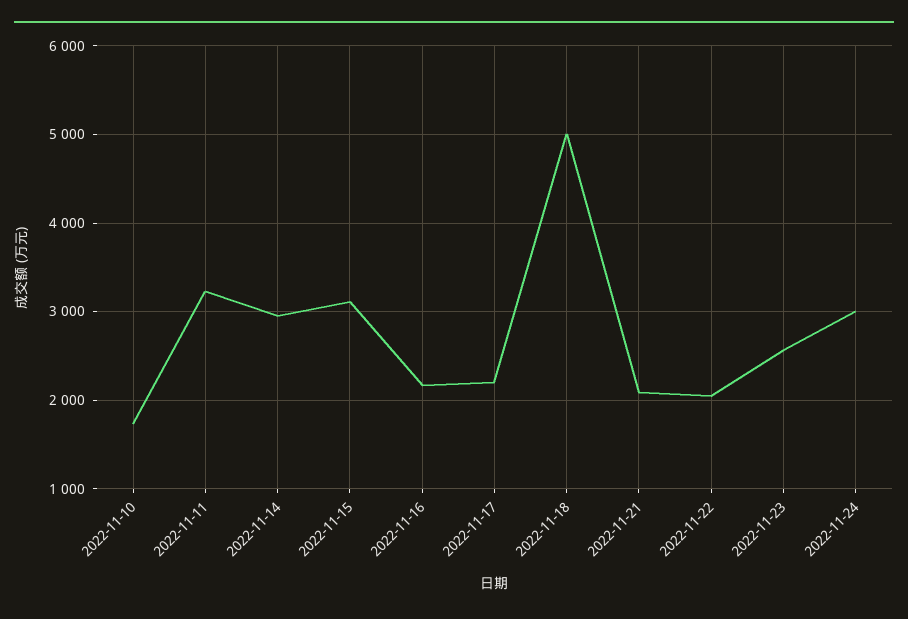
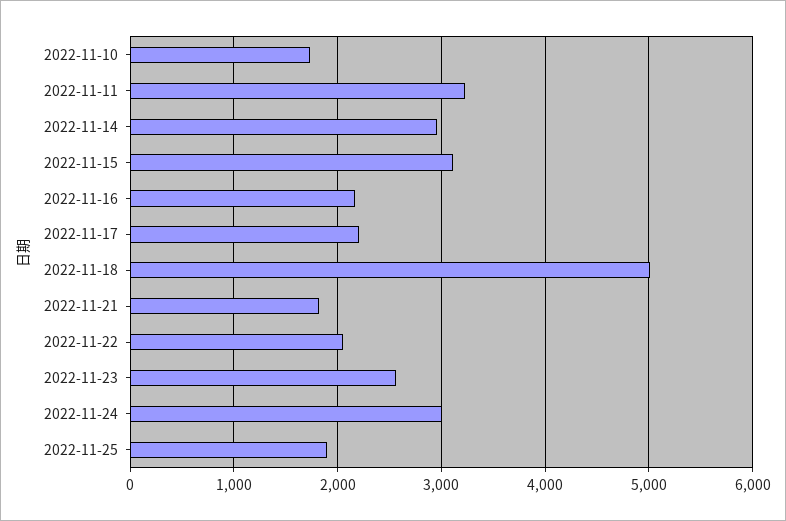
2022-11-21: 2100 -> 1800
2022-11-25: none -> 1900

